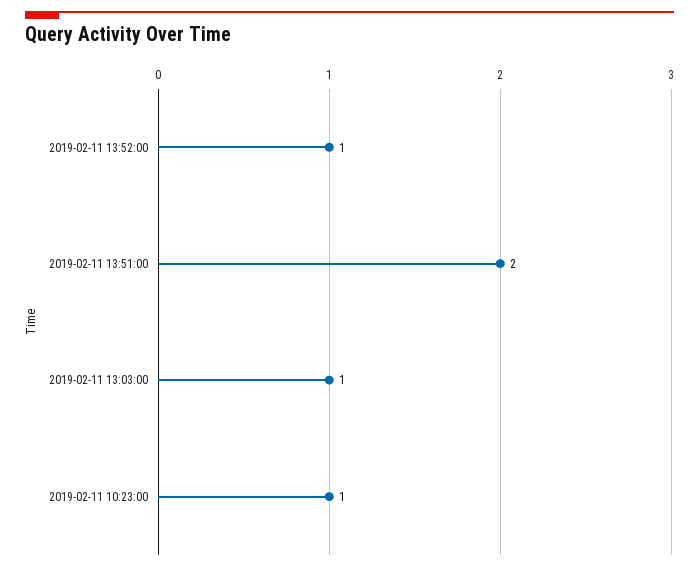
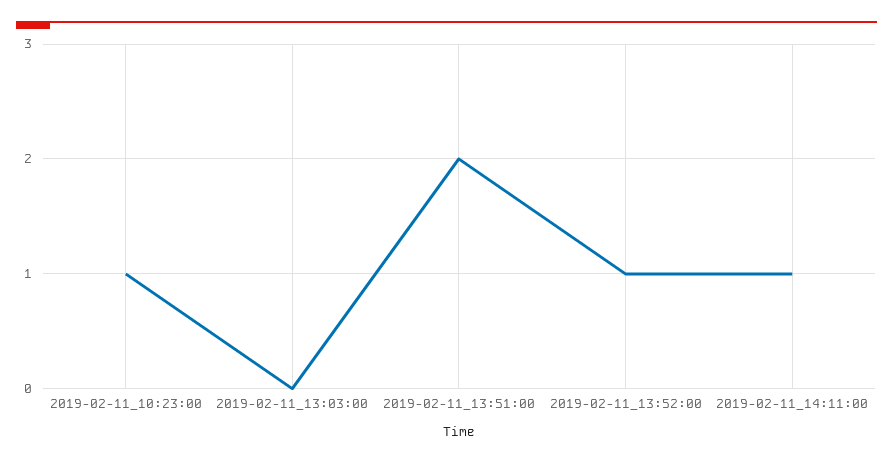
2019-02-11 13:03:00: 1 -> 0
2019-02-11_14:11:00: none -> 1

